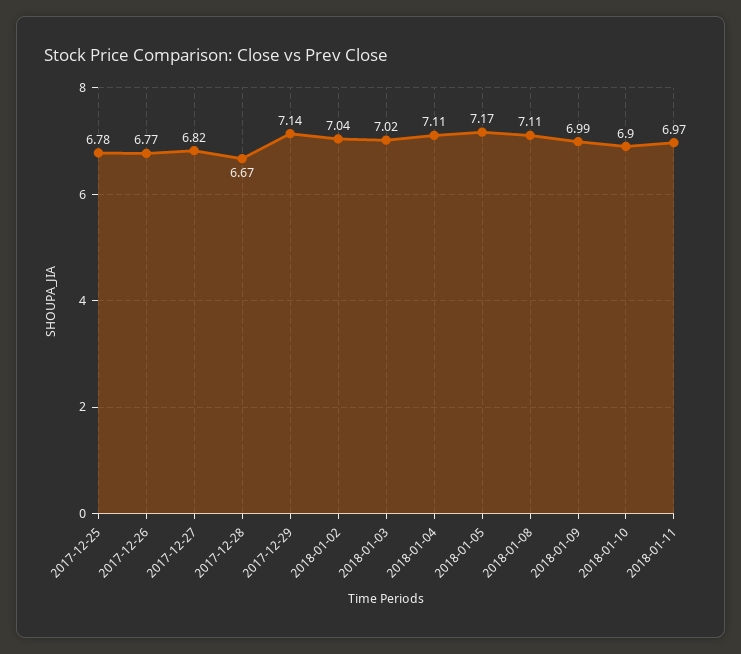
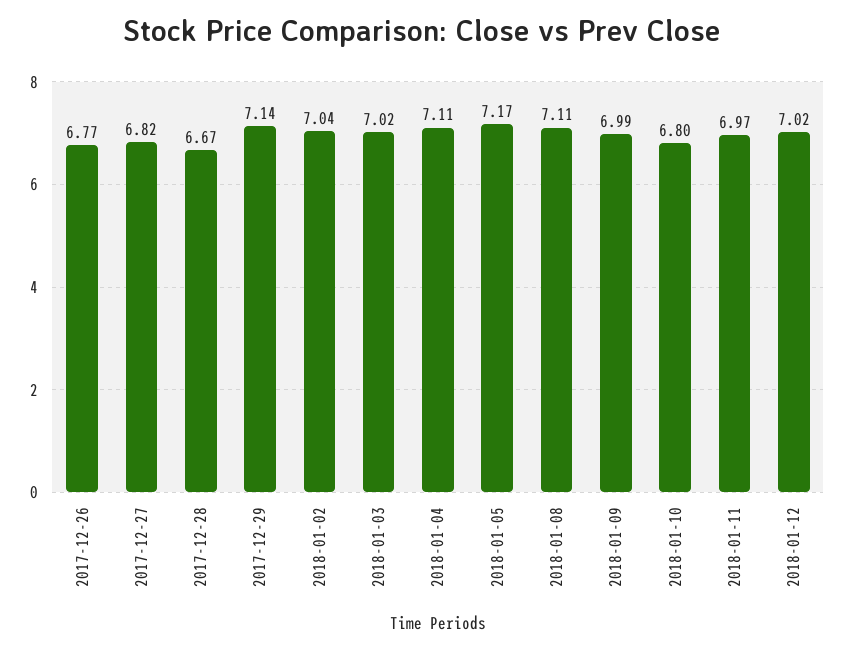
2017-12-25: 6.78 -> none
2018-01-10: 6.9 -> 6.8
2018-01-12: none -> 7.02

